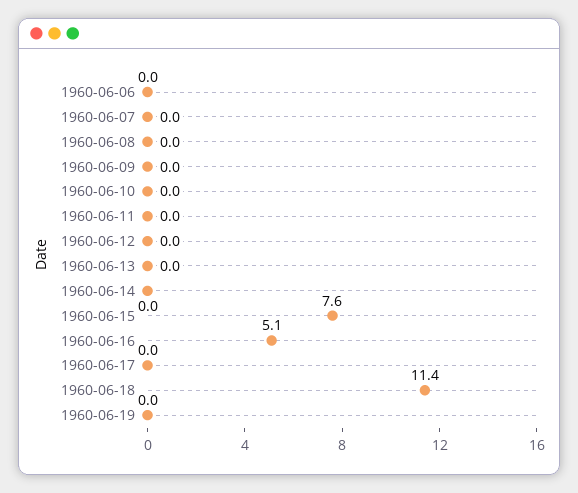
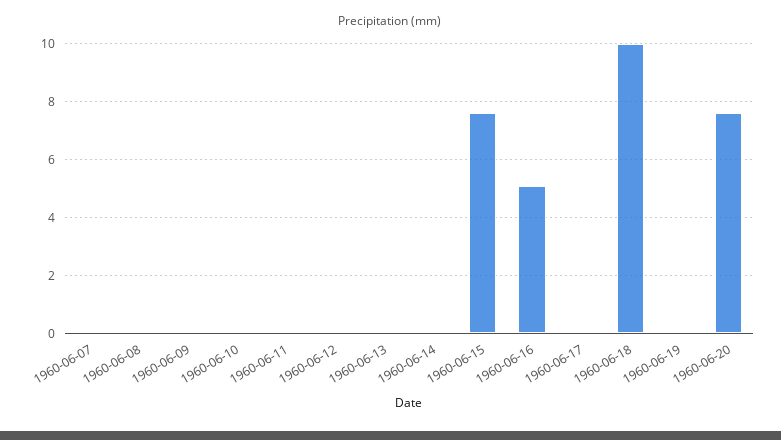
1960-06-06: 0 -> none
1960-06-18: 11.4 -> 10
1960-06-20: none -> 7.5

